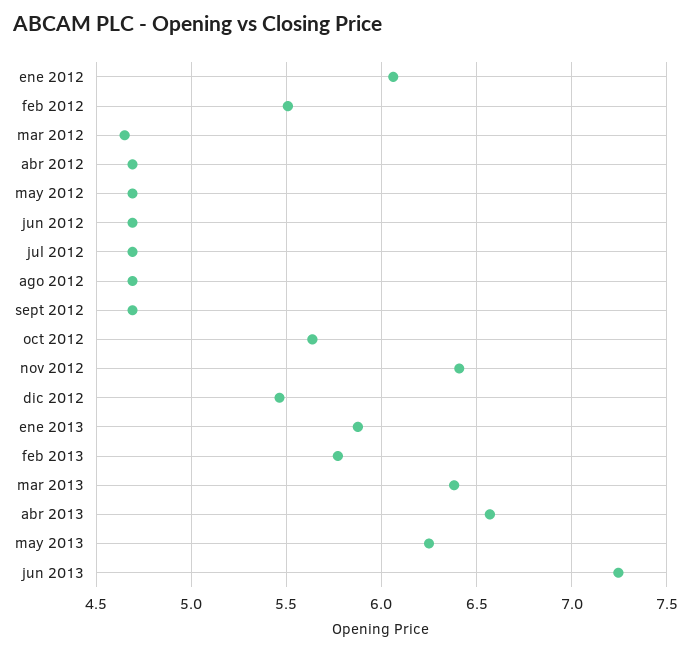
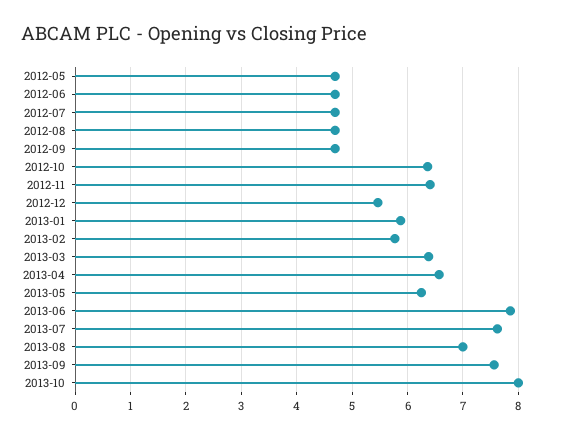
ene 2012: 6.05 -> none
feb 2012: 5.5 -> none
mar 2012: 4.65 -> none
abr 2012: 4.7 -> none
oct 2012: 5.65 -> 6.4
jun 2013: 7.25 -> 7.8
2013-07: none -> 7.6
2013-08: none -> 7
2013-09: none -> 7.6
2013-10: none -> 8

